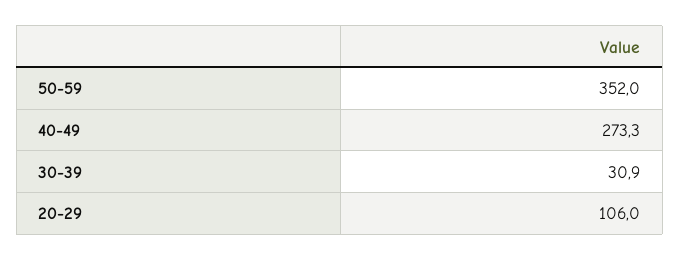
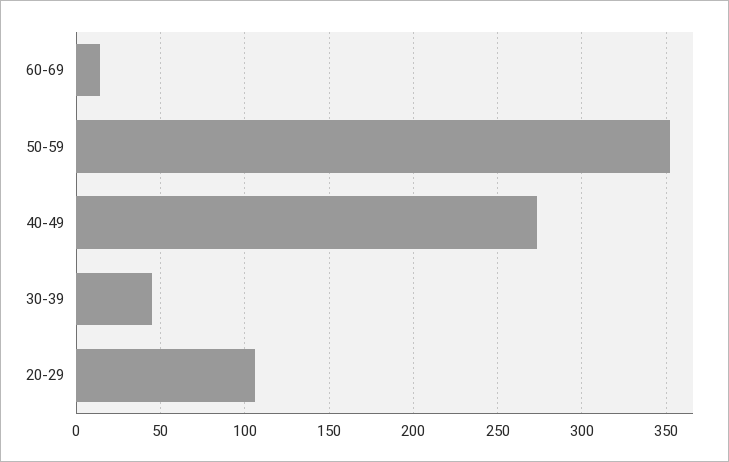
30-39: 30.9 -> 45
60-69: none -> 15

